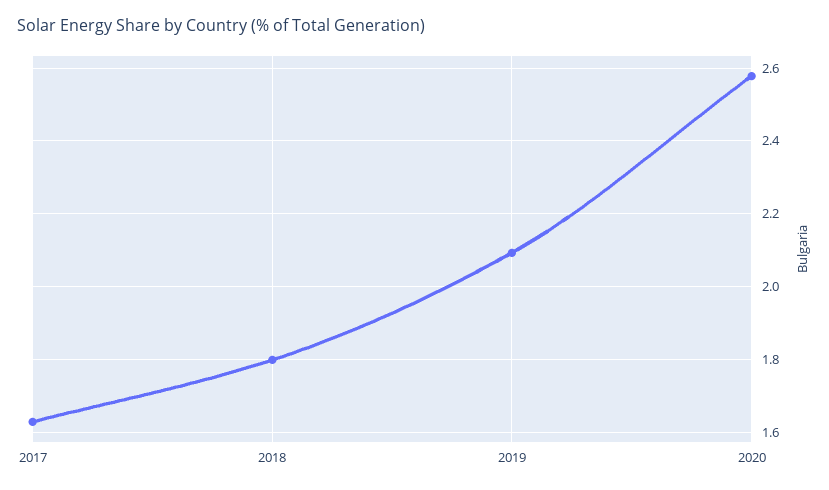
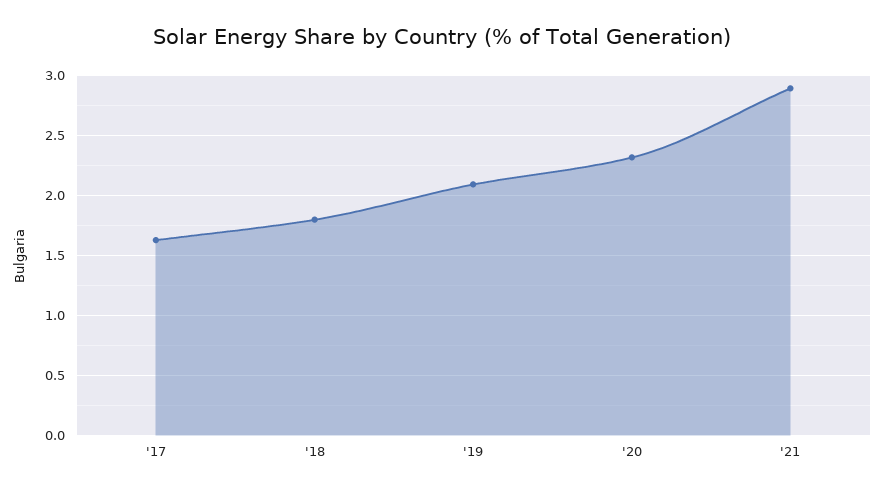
2020: 2.58 -> 2.3
'21: none -> 2.9

